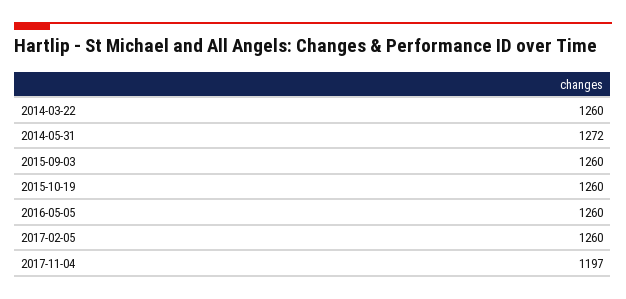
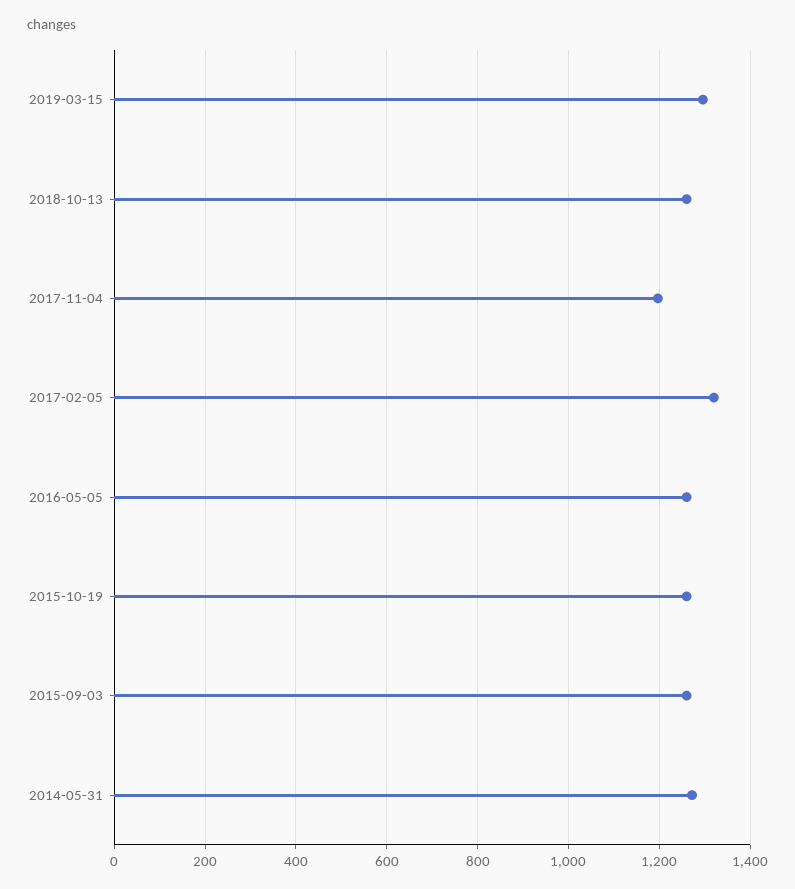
2014-03-22: 1260 -> none
2017-02-05: 1260 -> 1320
2019-03-15: none -> 1300
2018-10-13: none -> 1260

